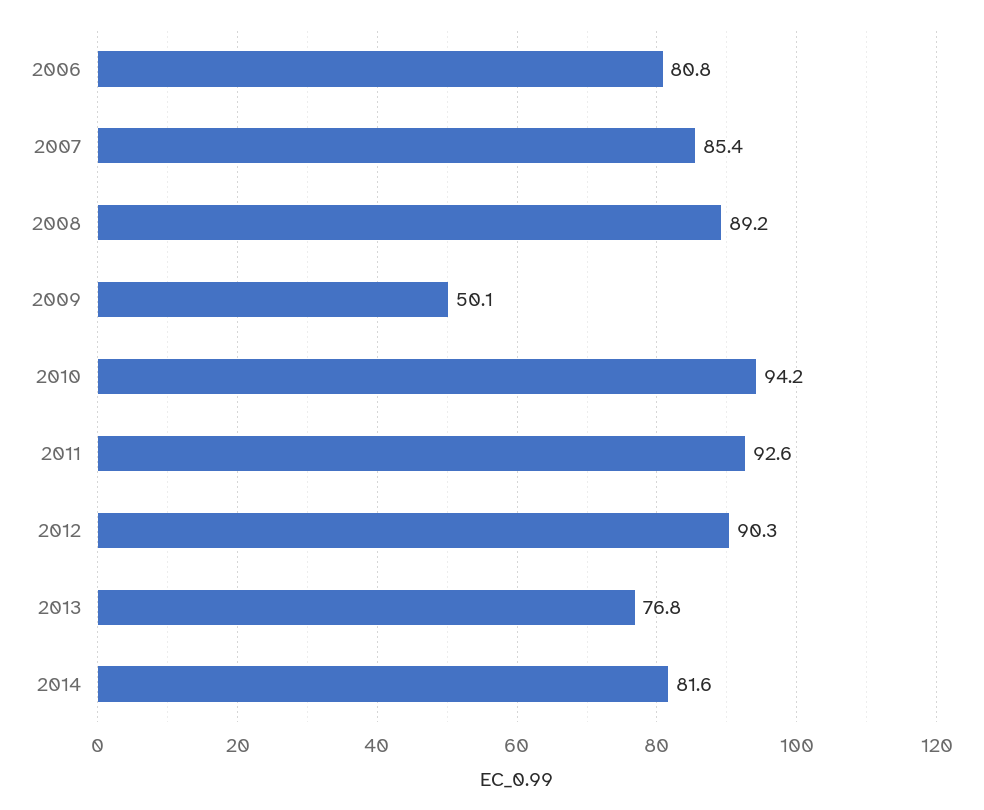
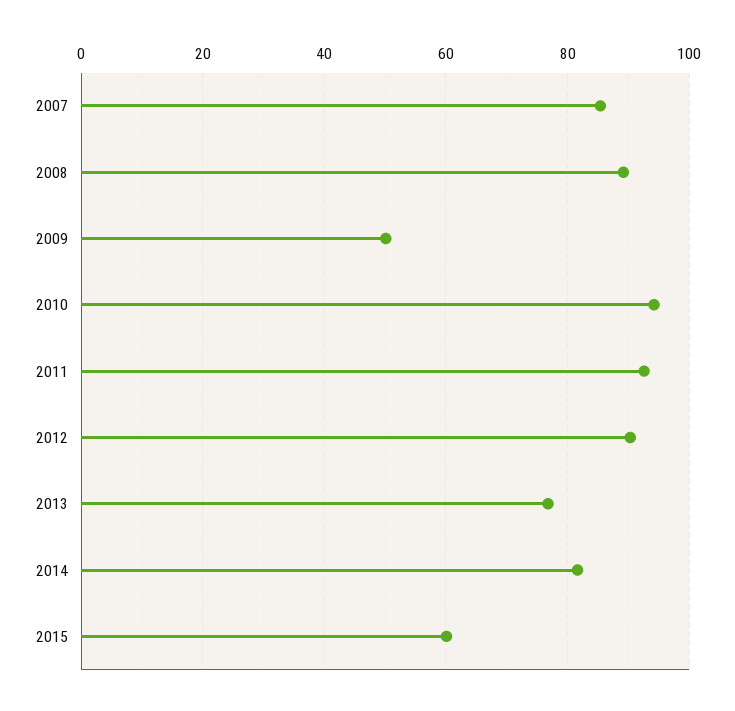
2006: 80.8 -> none
2015: none -> 60

